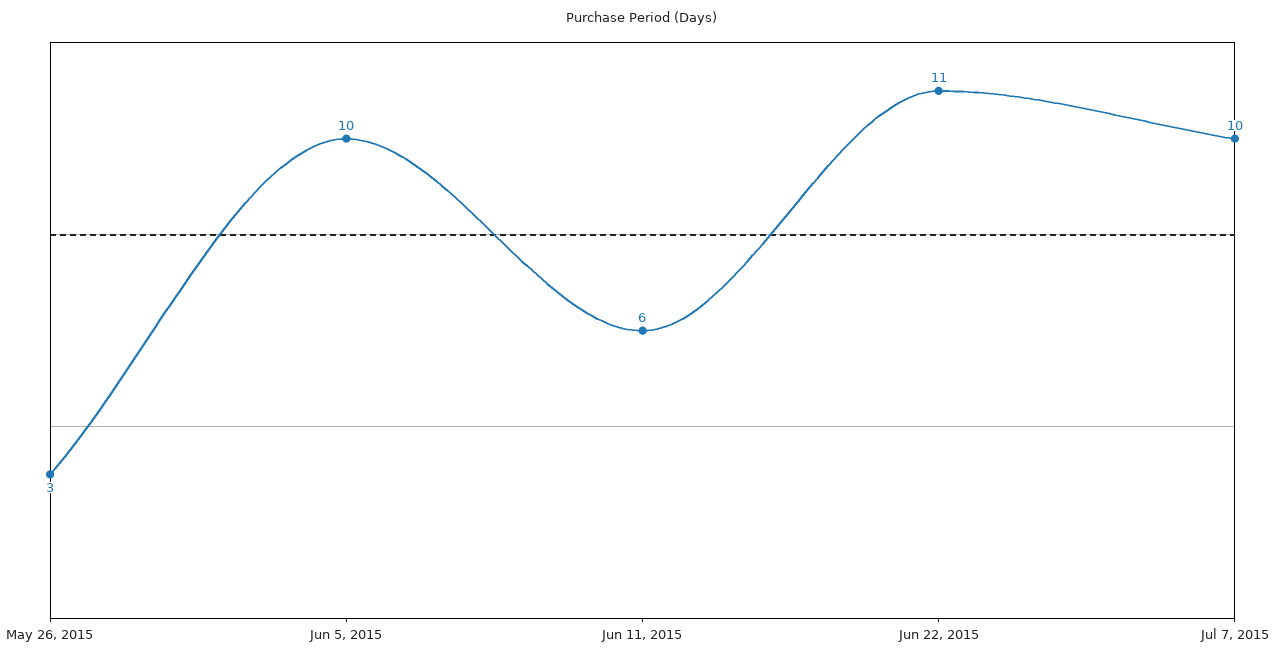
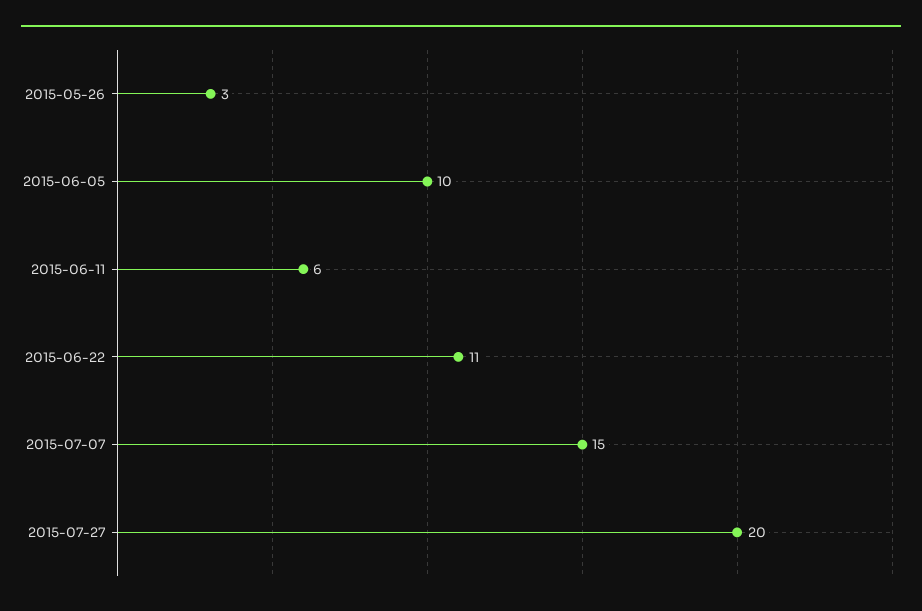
Jul 7, 2015: 10 -> 15
2015-07-27: none -> 20

